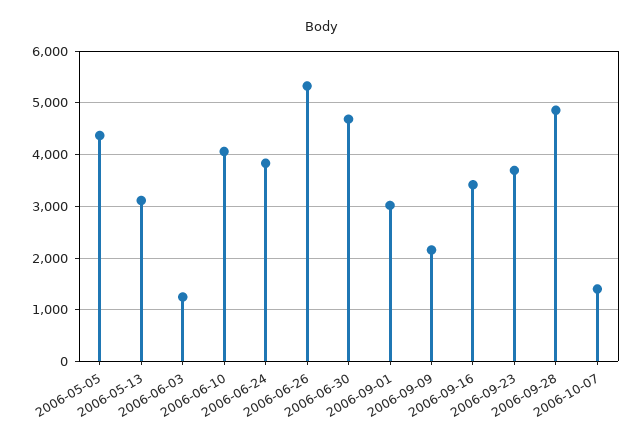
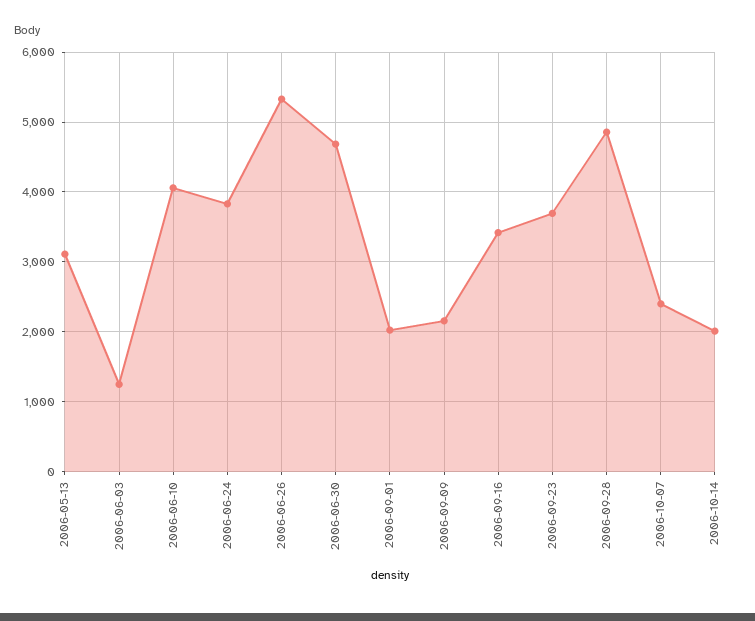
2006-05-05: 4400 -> none
2006-09-01: 3000 -> 2000
2006-10-07: 1400 -> 2400
2006-10-14: none -> 2000

